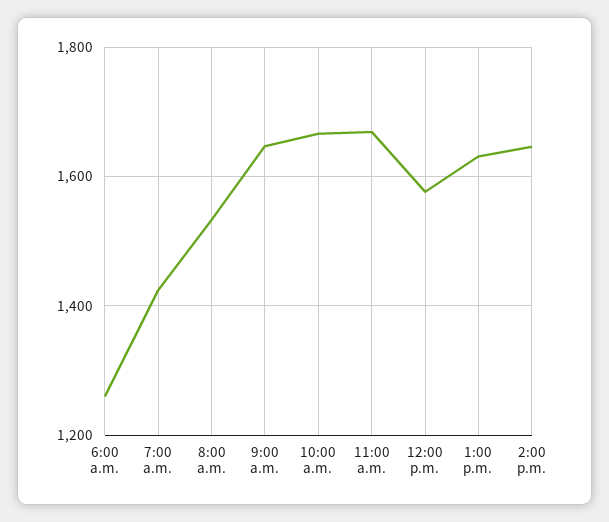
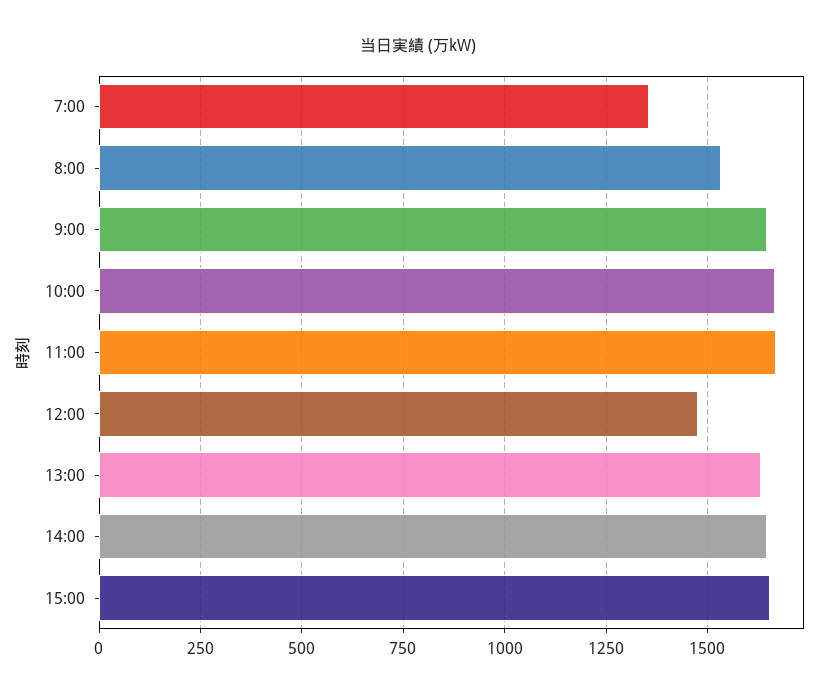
6:00 a.m.: 1260 -> none
7:00 a.m.: 1420 -> 1350
12:00 p.m.: 1580 -> 1475
15:00: none -> 1650

